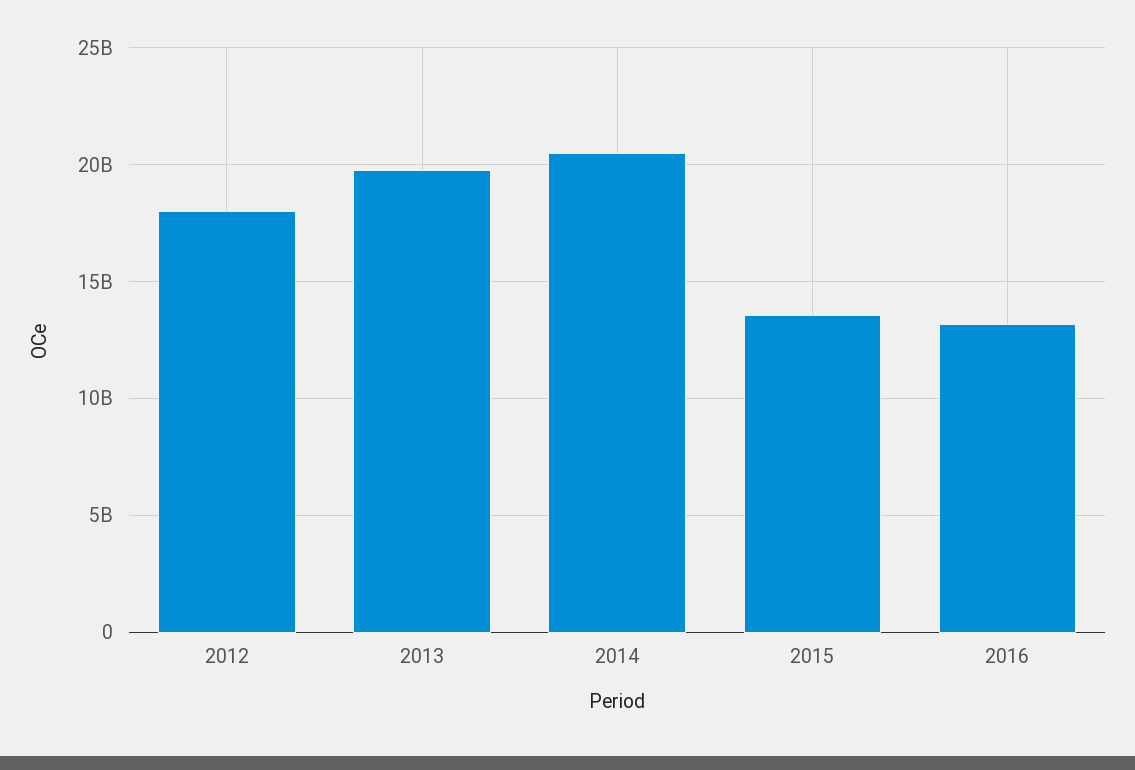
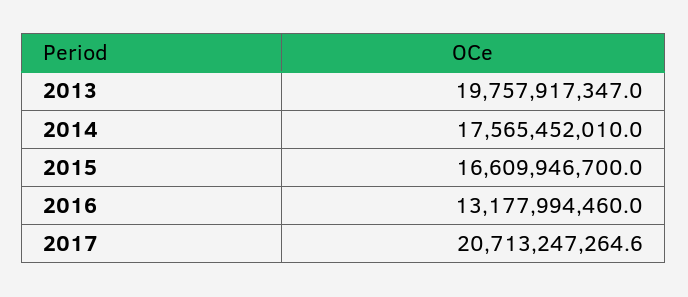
2012: 18000000000 -> none
2014: 20500000000 -> 17565452010
2015: 13500000000 -> 16609946700
2017: none -> 20713247264.6

